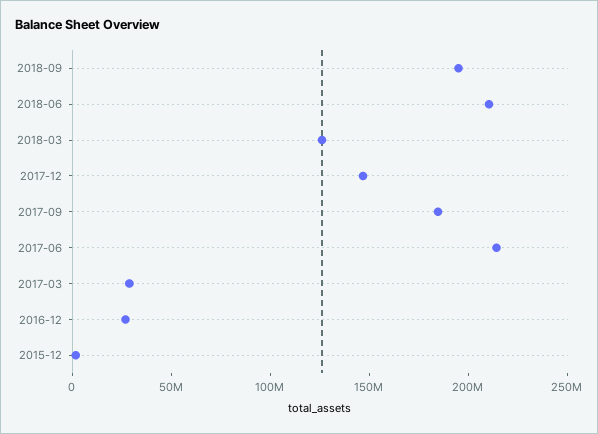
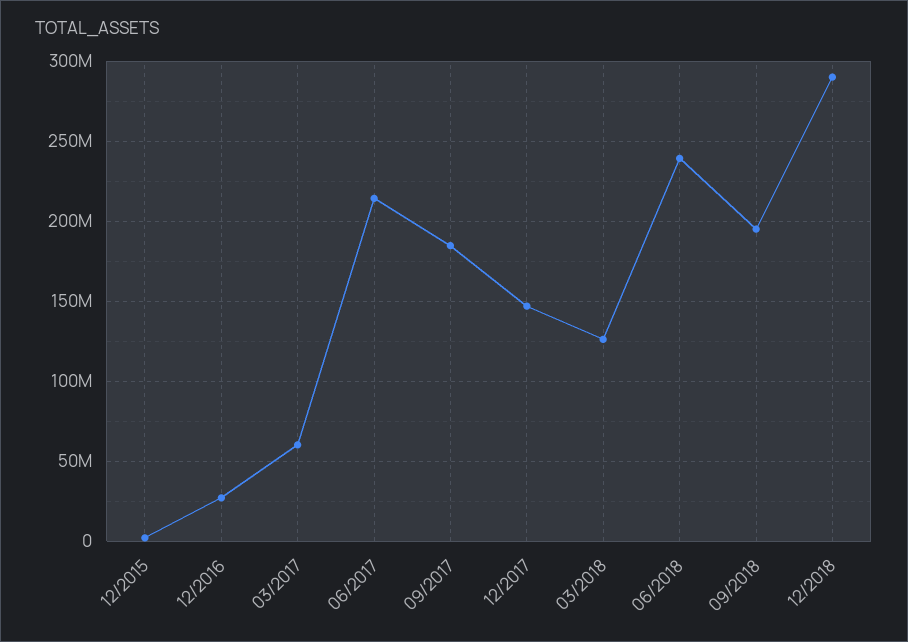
2018-06: 210000000 -> 240000000
2017-03: 30000000 -> 60000000
12/2018: none -> 290000000

